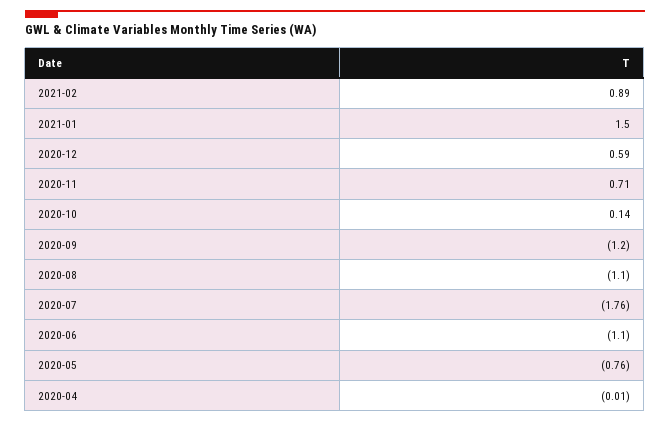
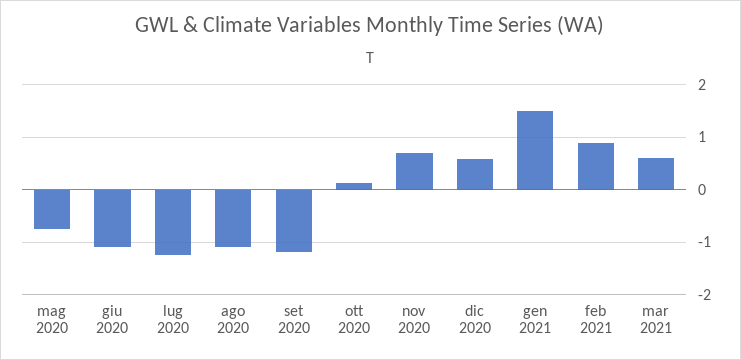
2020-07: -1.76 -> -1.2
2020-04: -0.01 -> none
mar 2021: none -> 0.6

